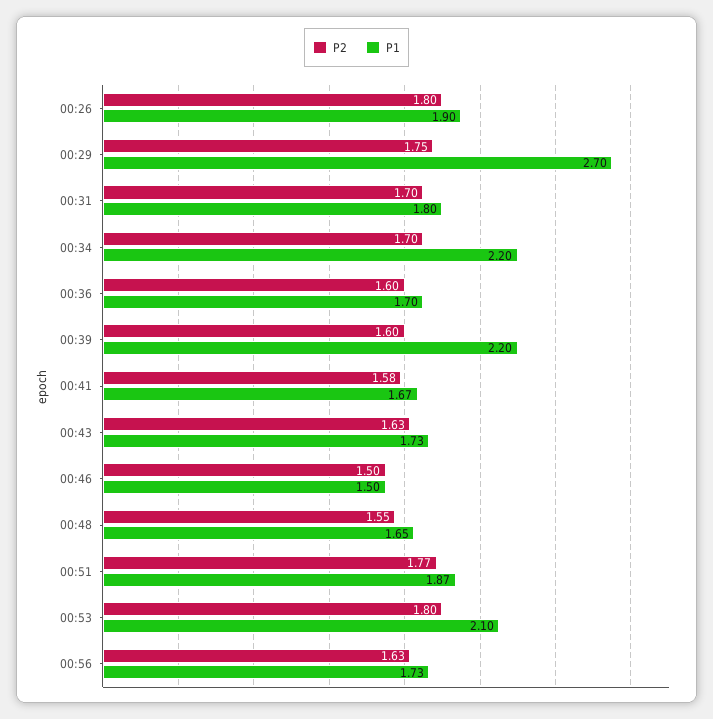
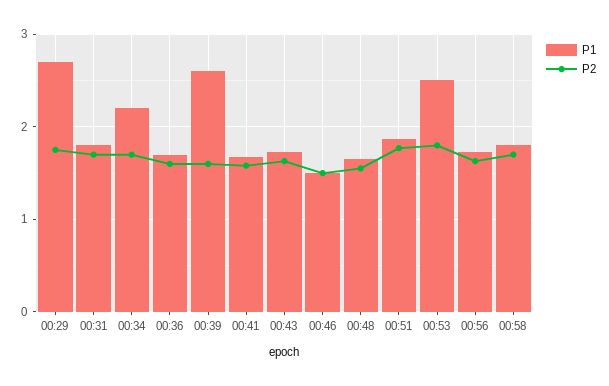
P2, 00:26: 1.8 -> none
P1, 00:26: 1.9 -> none
P1, 00:39: 2.2 -> 2.6
P1, 00:53: 2.1 -> 2.5
P1, 00:58: none -> 1.8
P2, 00:58: none -> 1.7

